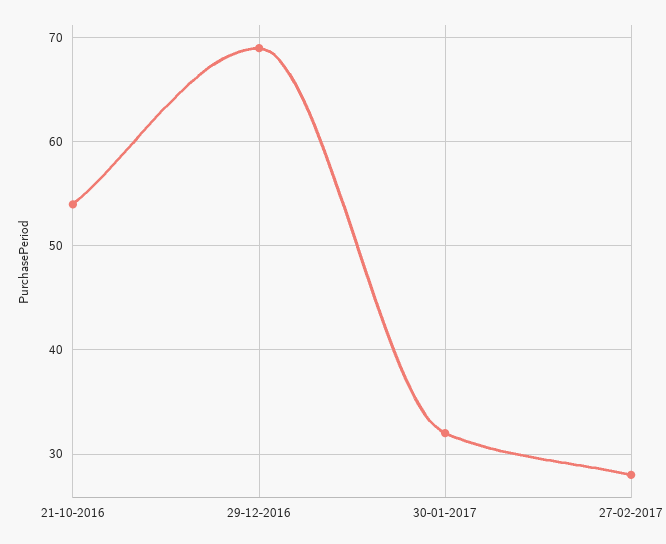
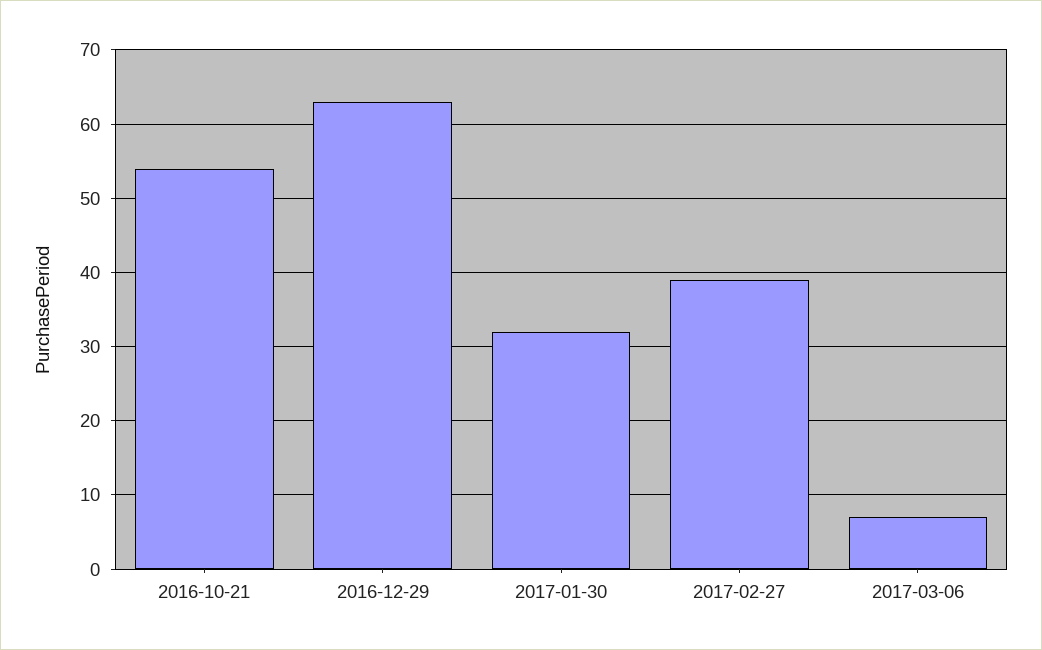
29-12-2016: 69 -> 63
27-02-2017: 28 -> 39
2017-03-06: none -> 7

